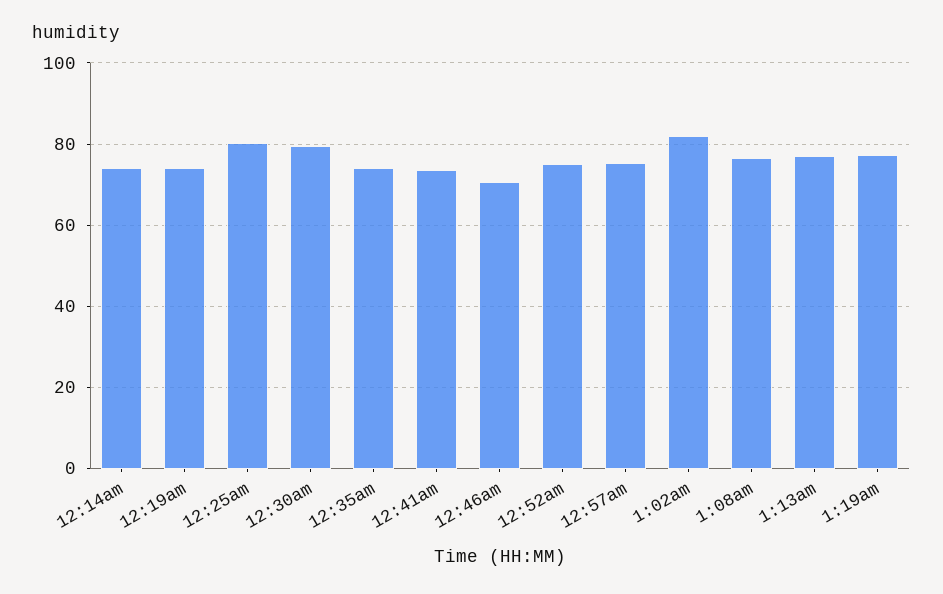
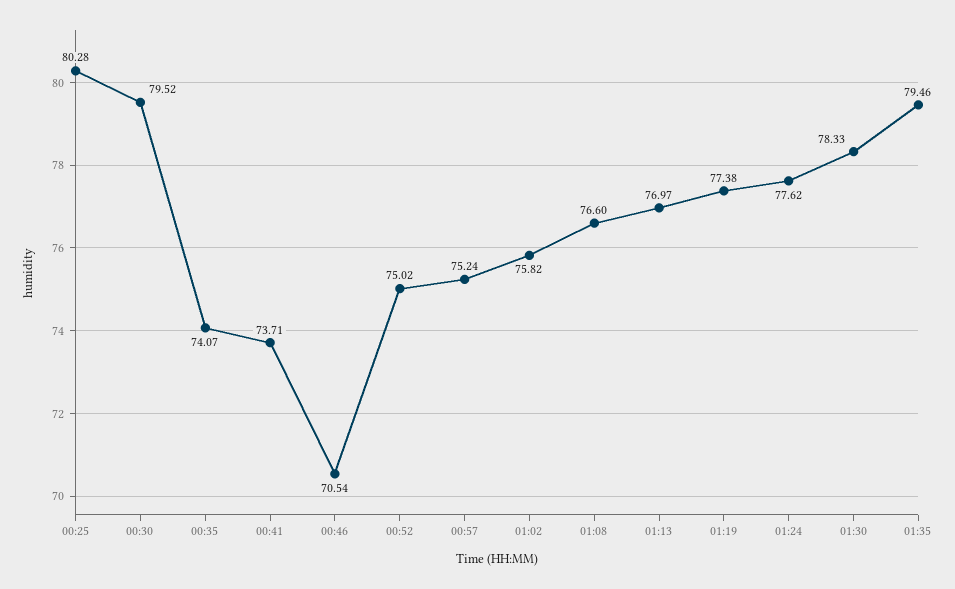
12:14am: 74 -> none
12:19am: 74 -> none
1:02am: 82 -> 75.82
01:24: none -> 77.62
01:30: none -> 78.33
01:35: none -> 79.46

